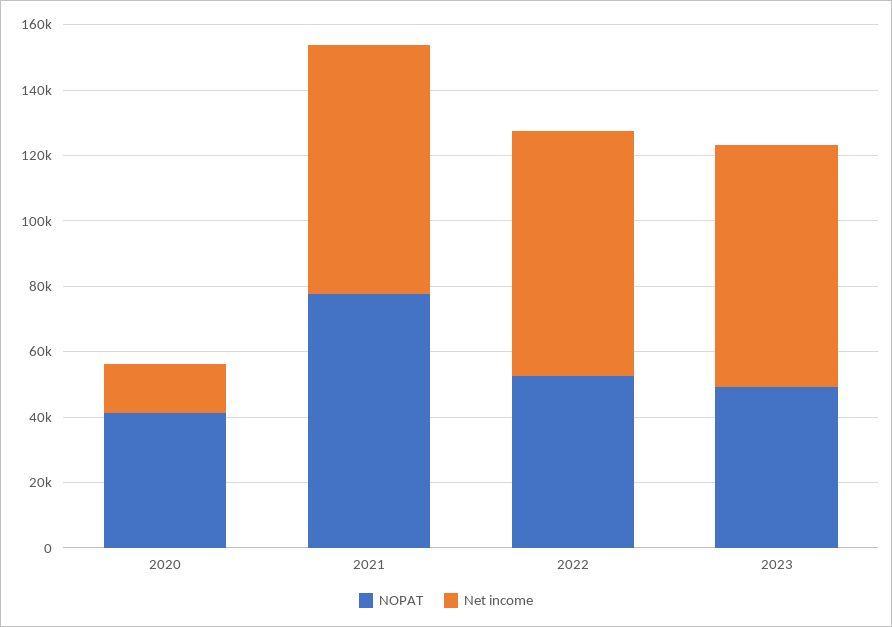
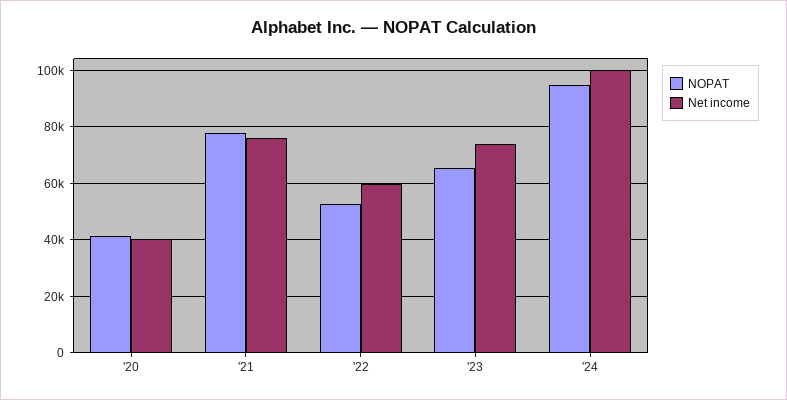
Net income, 2020: 15000 -> 40000
Net income, 2022: 75000 -> 60000
NOPAT, 2023: 50000 -> 65000
NOPAT, '24: none -> 95000
Net income, '24: none -> 100000

